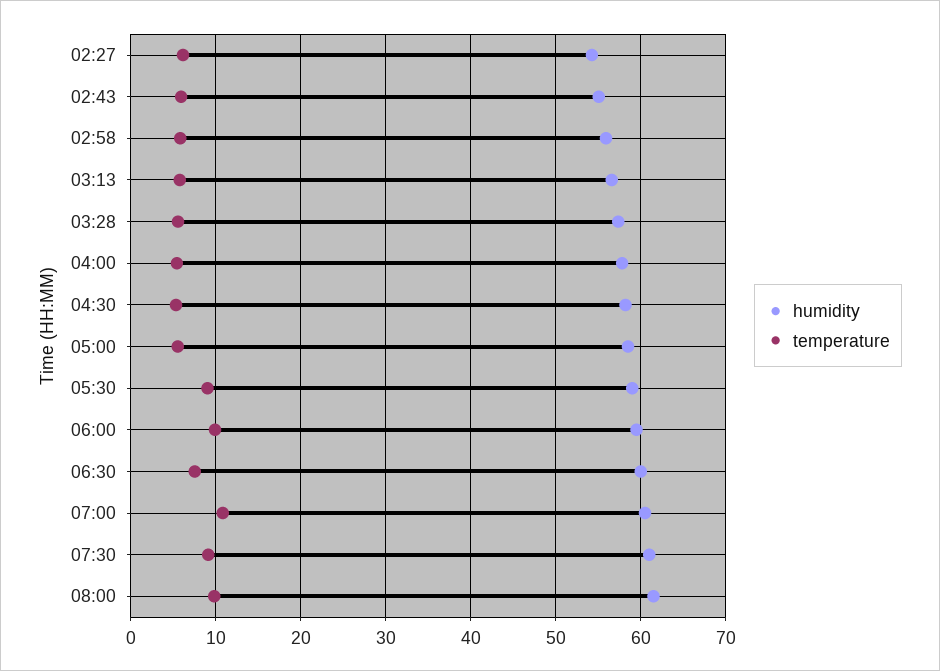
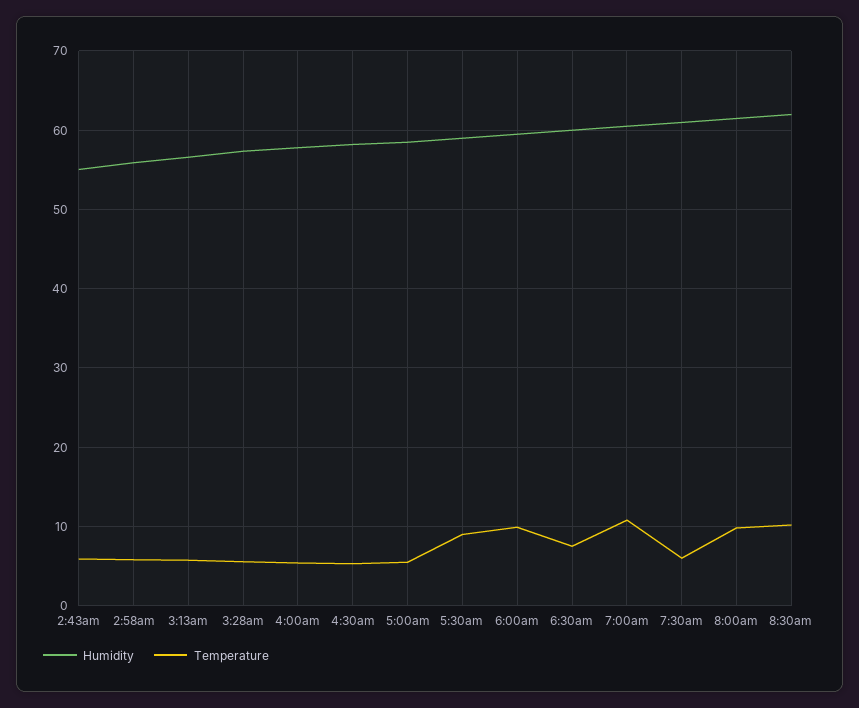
humidity, 02:27: 54 -> none
temperature, 02:27: 6 -> none
temperature, 07:30: 9 -> 6
humidity, 8:30am: none -> 62
temperature, 8:30am: none -> 10

